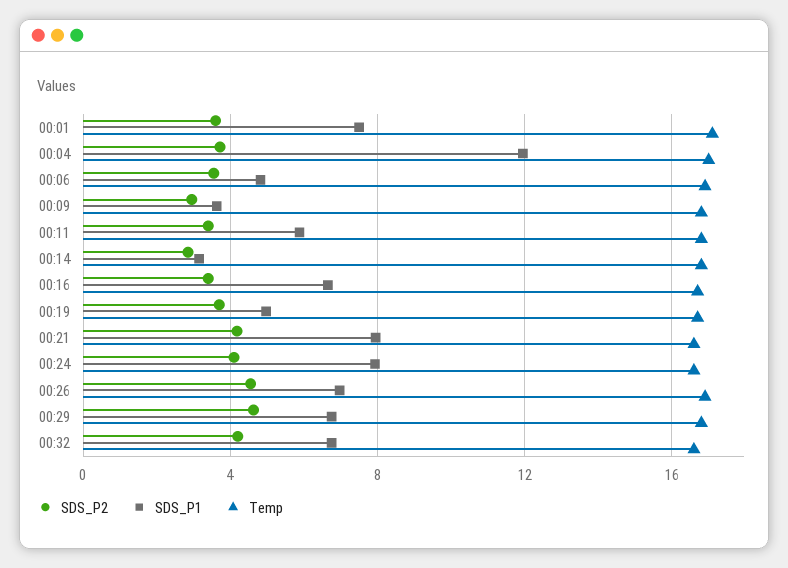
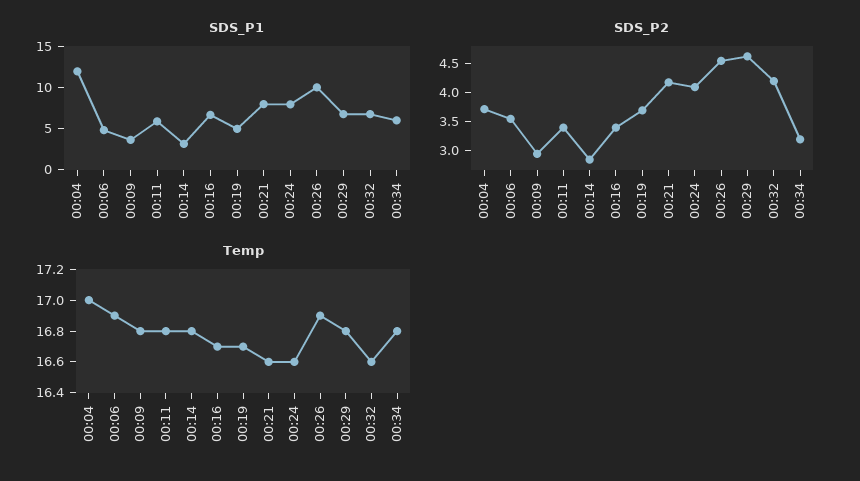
SDS_P2, 00:01: 3.5 -> none
SDS_P1, 00:01: 7.5 -> none
Temp, 00:01: 17 -> none
SDS_P1, 00:26: 7 -> 10
SDS_P1, 00:34: none -> 6
SDS_P2, 00:34: none -> 3.25
Temp, 00:34: none -> 16.8

